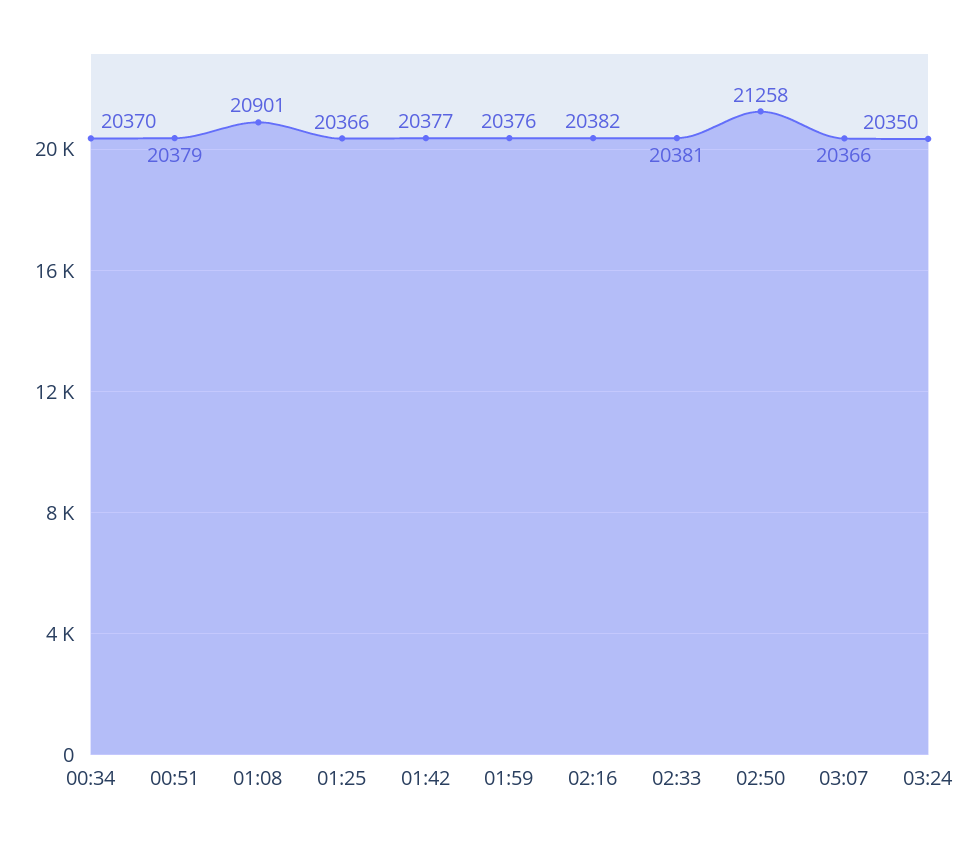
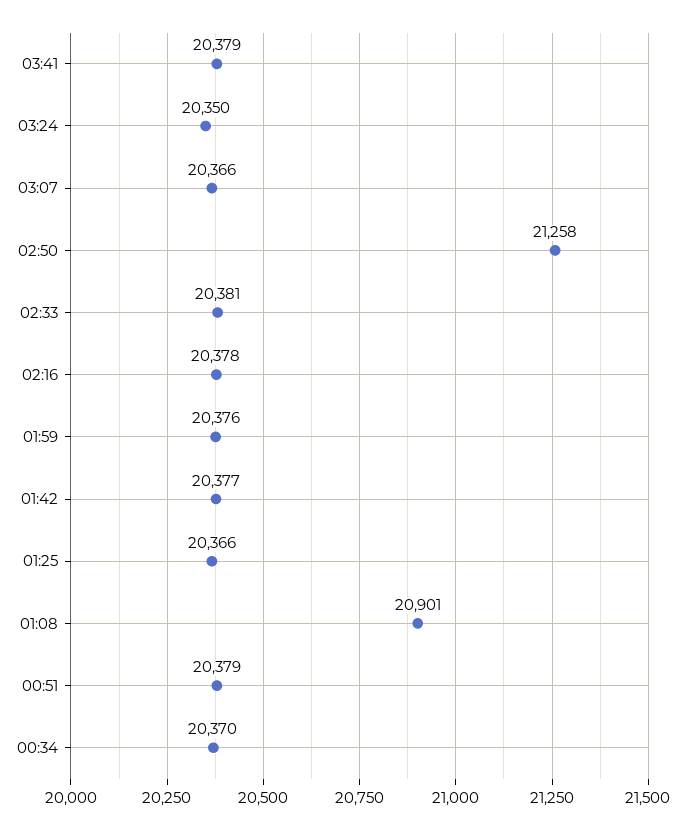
02:16: 20382 -> 20378
03:41: none -> 20379

